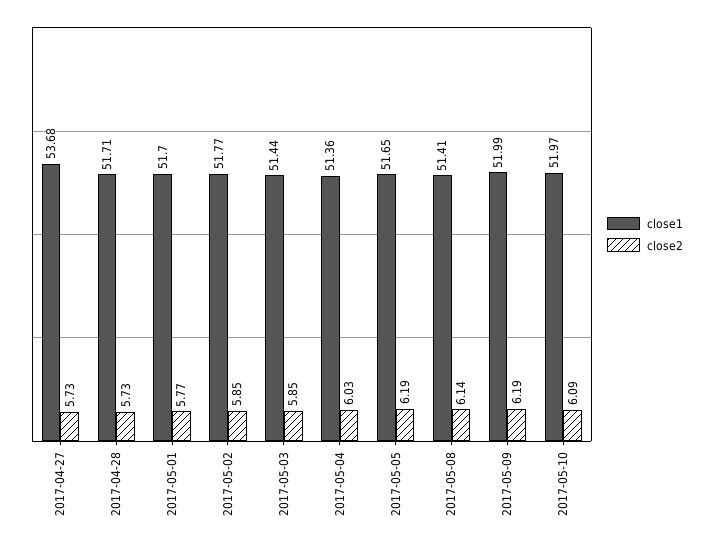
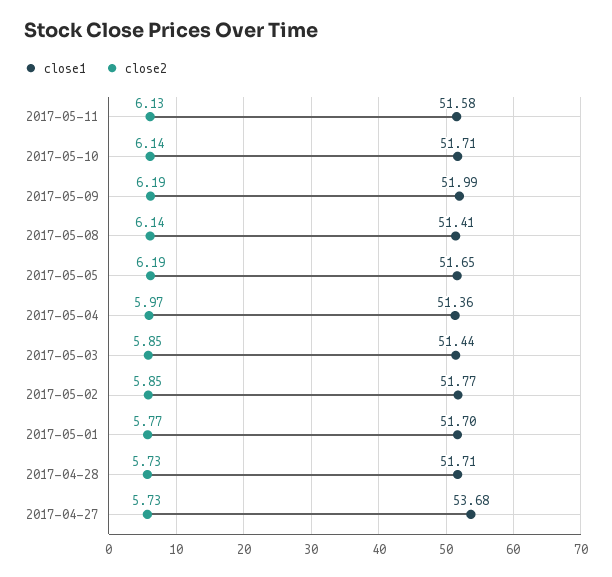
close2, 2017-05-04: 6.03 -> 5.97
close1, 2017-05-10: 51.97 -> 51.71
close2, 2017-05-10: 6.09 -> 6.14
close1, 2017-05-11: none -> 51.58
close2, 2017-05-11: none -> 6.13

